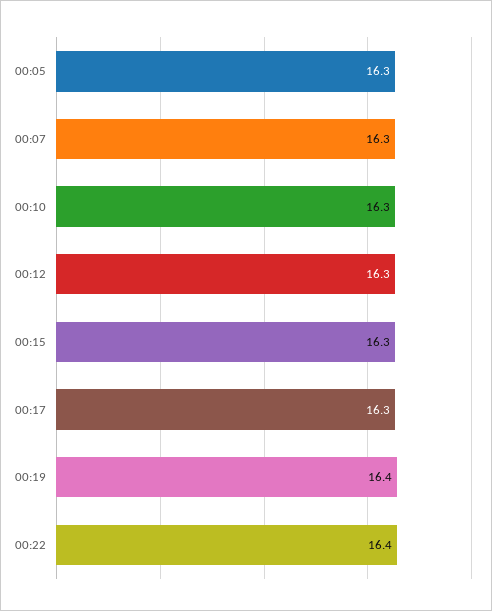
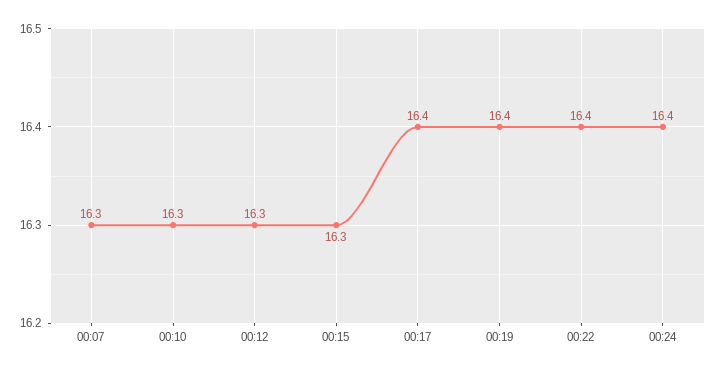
00:05: 16.3 -> none
00:17: 16.3 -> 16.4
00:24: none -> 16.4

